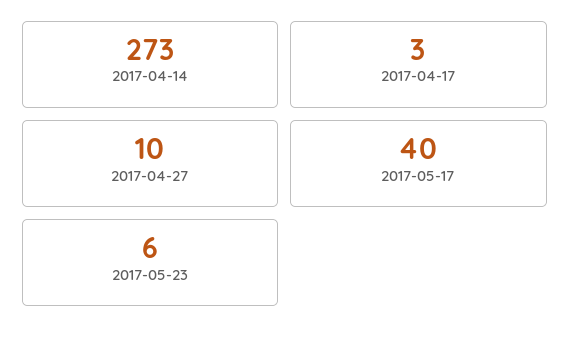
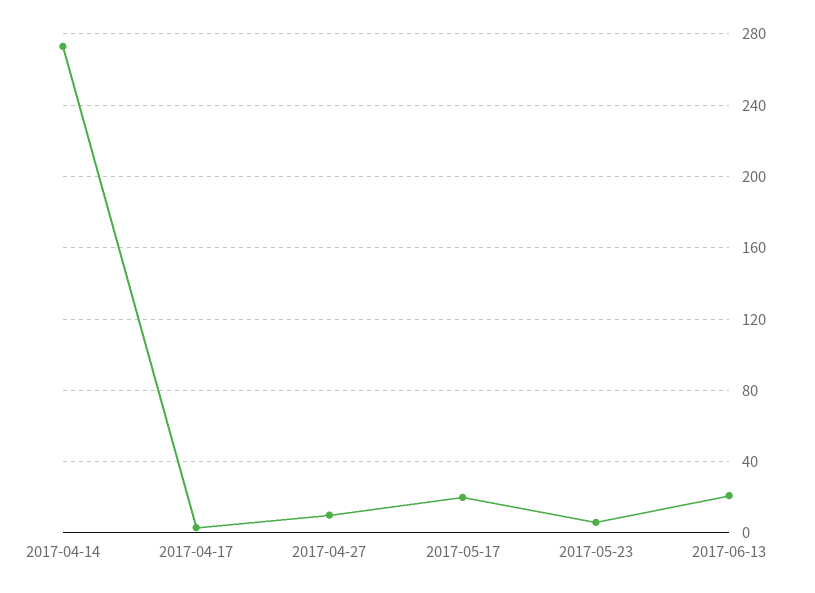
2017-05-17: 40 -> 20
2017-06-13: none -> 20

